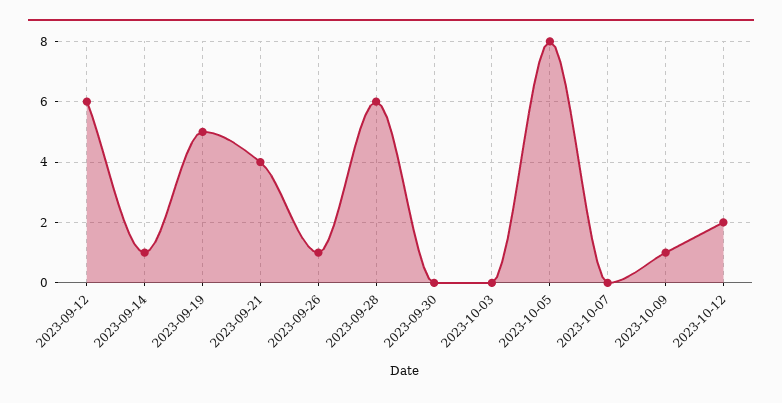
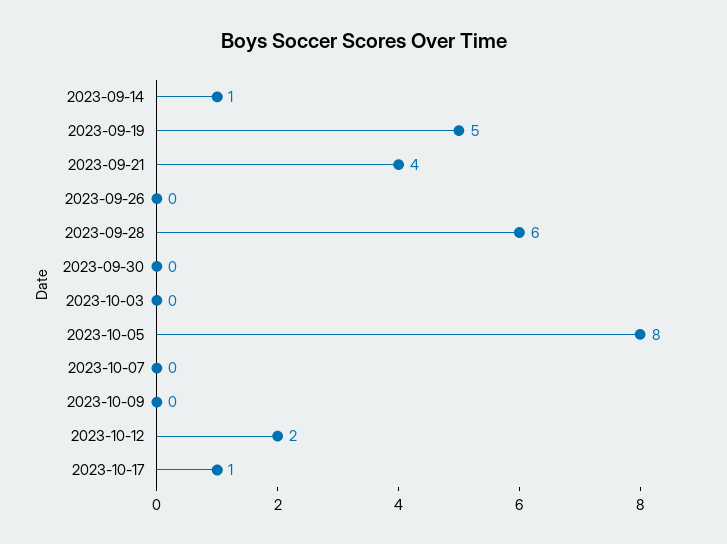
2023-09-12: 6 -> none
2023-09-26: 1 -> 0
2023-10-09: 1 -> 0
2023-10-17: none -> 1

